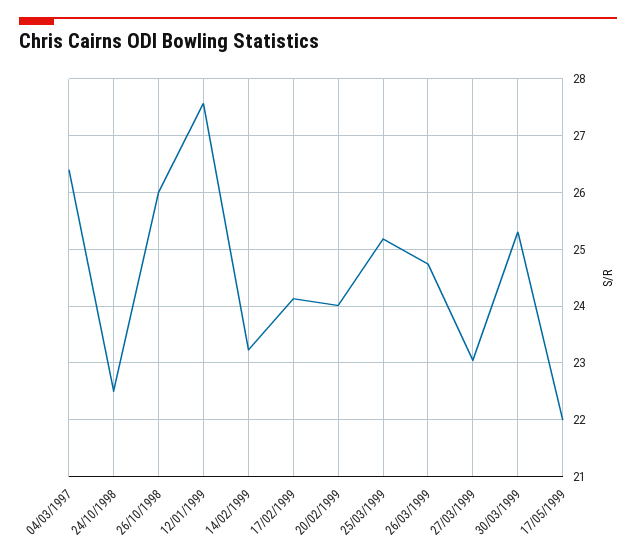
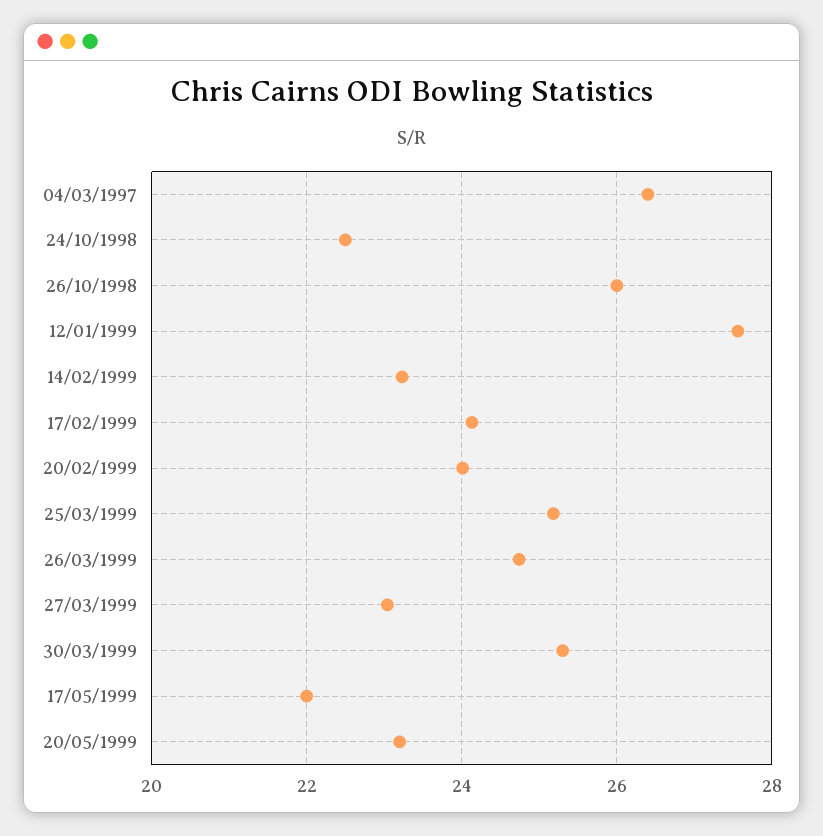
20/05/1999: none -> 23.2

